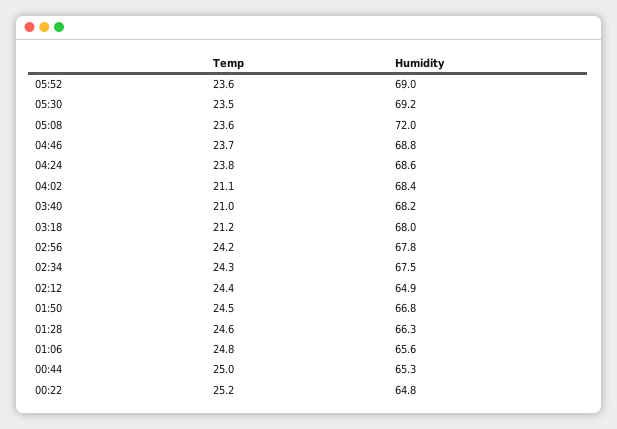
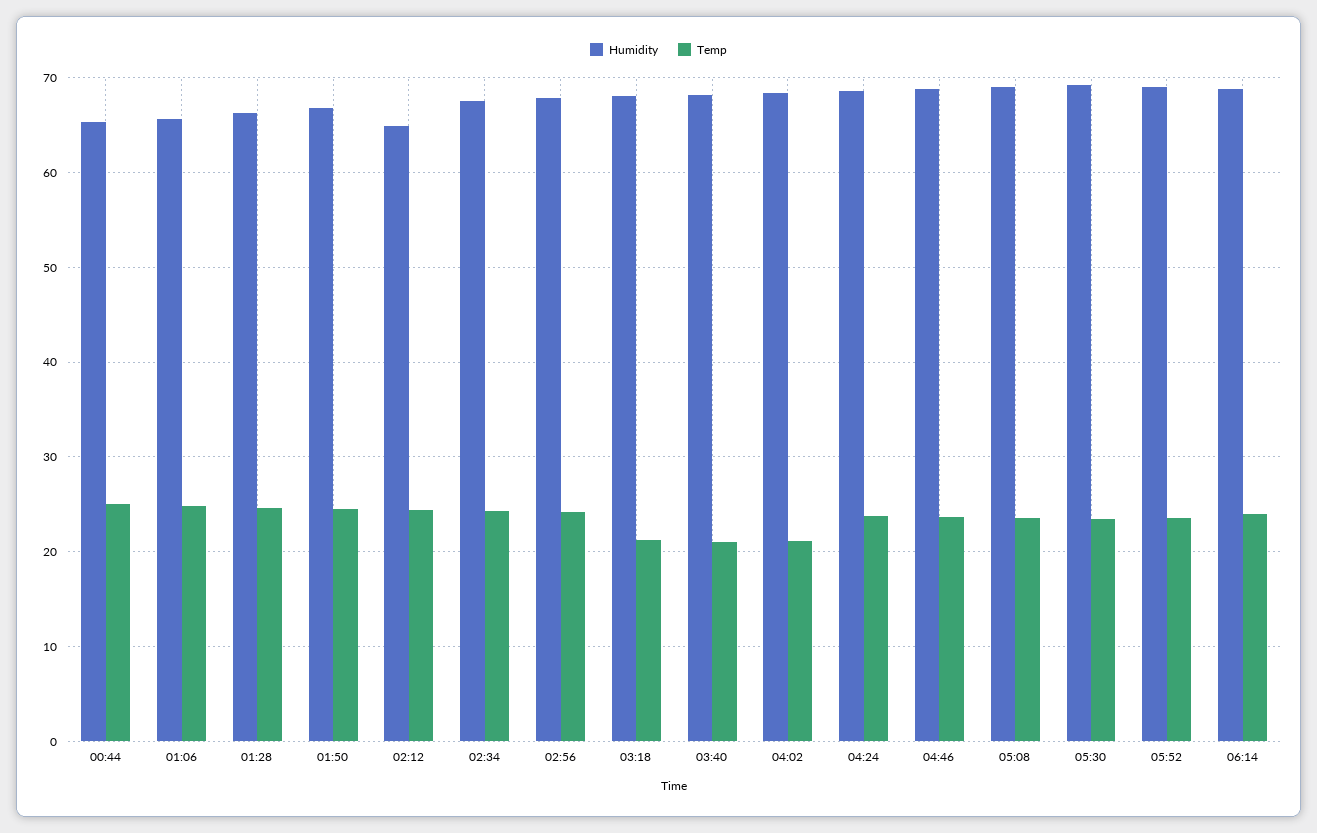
Humidity, 05:08: 72 -> 69
Temp, 00:22: 25.2 -> none
Humidity, 00:22: 64.8 -> none
Humidity, 06:14: none -> 69
Temp, 06:14: none -> 24

